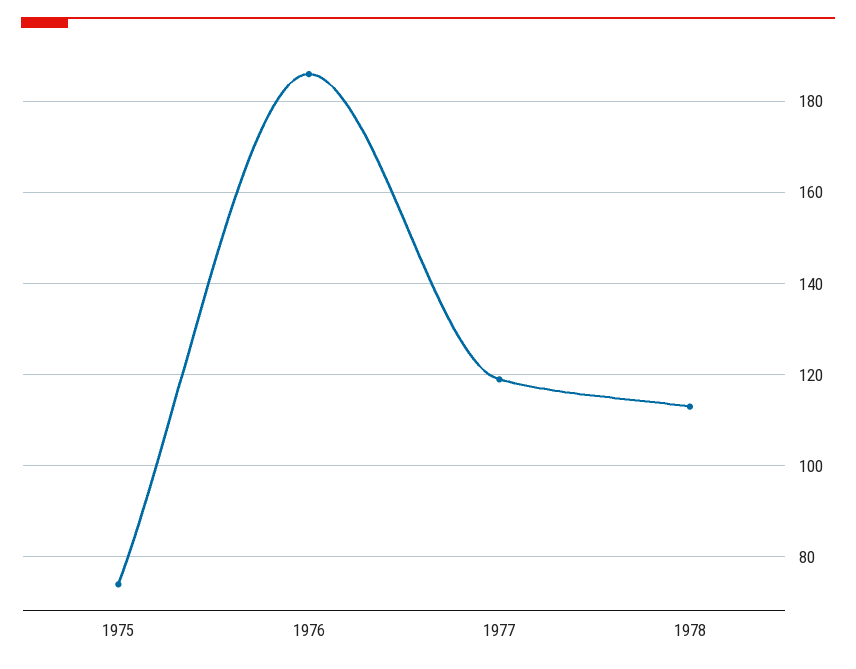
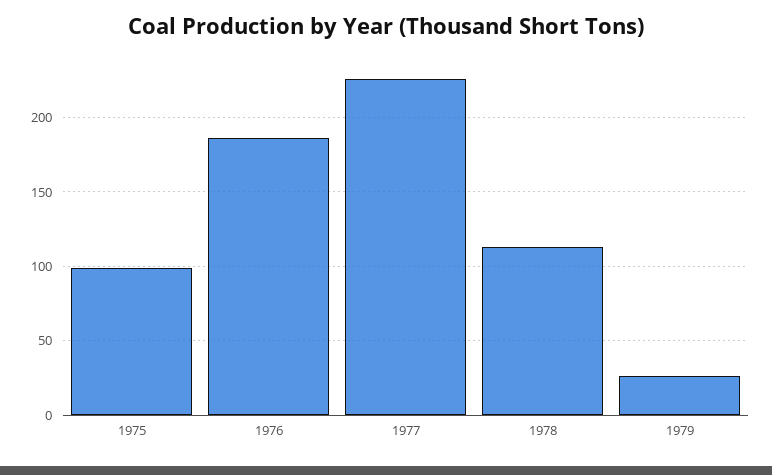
1975: 75 -> 100
1977: 120 -> 225
1979: none -> 25

